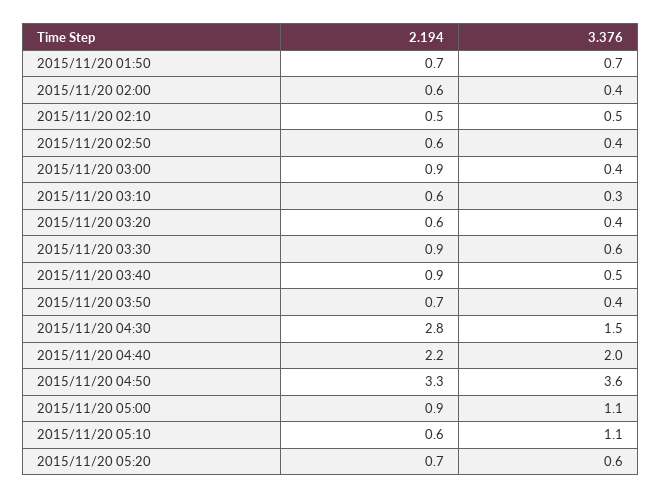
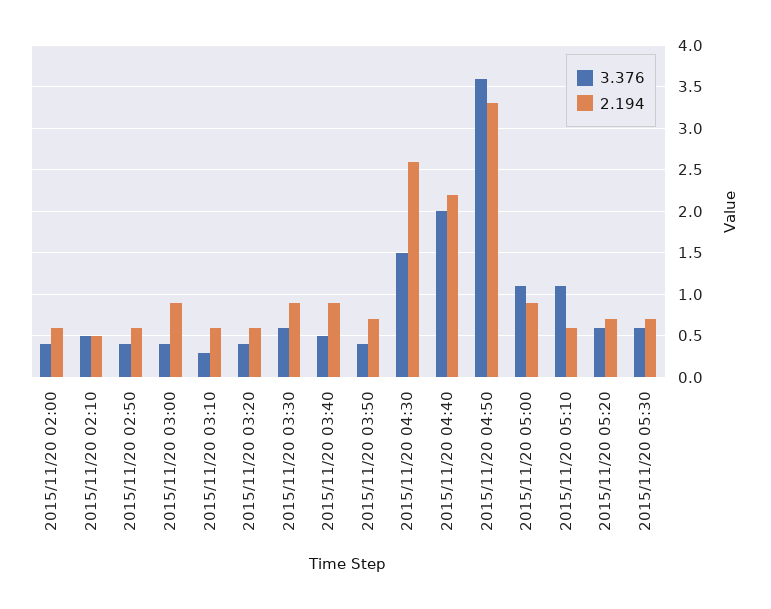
2.194, 2015/11/20 01:50: 0.7 -> none
3.376, 2015/11/20 01:50: 0.7 -> none
2.194, 2015/11/20 04:30: 2.8 -> 2.6
3.376, 2015/11/20 05:30: none -> 0.6
2.194, 2015/11/20 05:30: none -> 0.7

